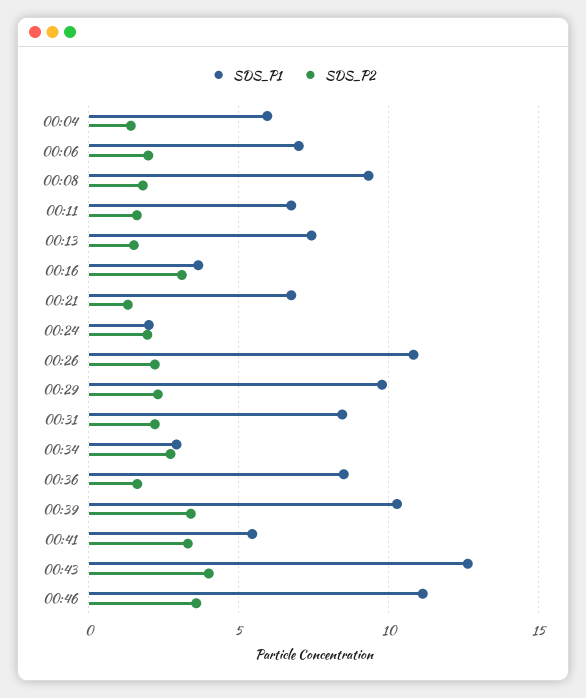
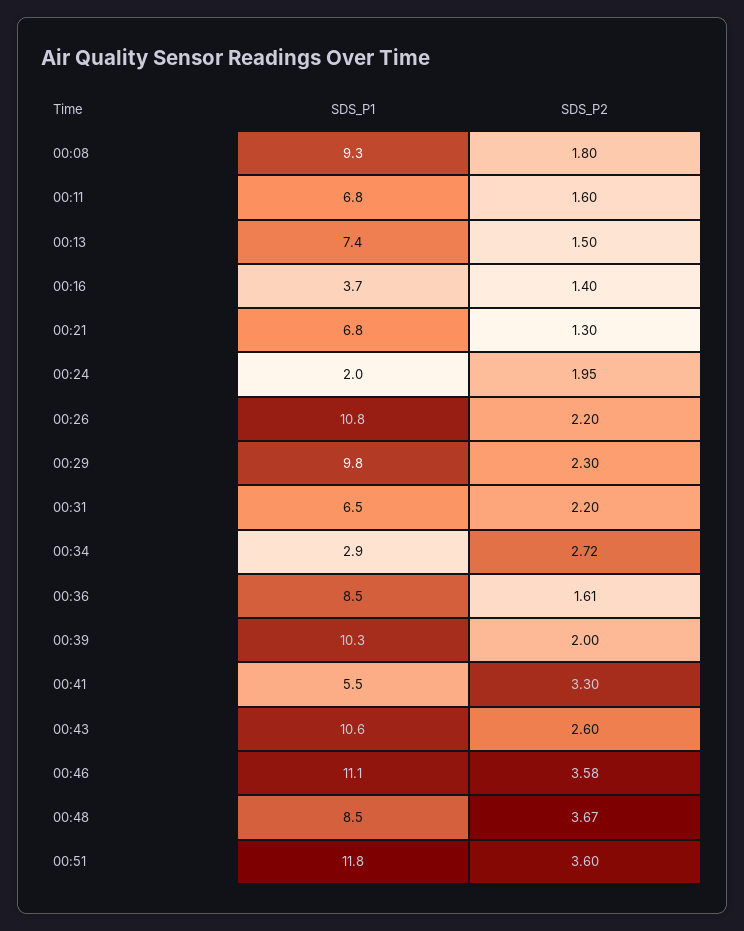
SDS_P1, 00:04: 6 -> none
SDS_P2, 00:04: 1.5 -> none
SDS_P1, 00:06: 7 -> none
SDS_P2, 00:06: 2 -> none
SDS_P2, 00:16: 3 -> 1.4
SDS_P1, 00:31: 8.5 -> 6.5
SDS_P2, 00:39: 3.5 -> 2
SDS_P1, 00:43: 12.5 -> 10.6
SDS_P2, 00:43: 4 -> 2.6
SDS_P1, 00:48: none -> 8.5
SDS_P2, 00:48: none -> 3.67
SDS_P1, 00:51: none -> 11.8
SDS_P2, 00:51: none -> 3.6

